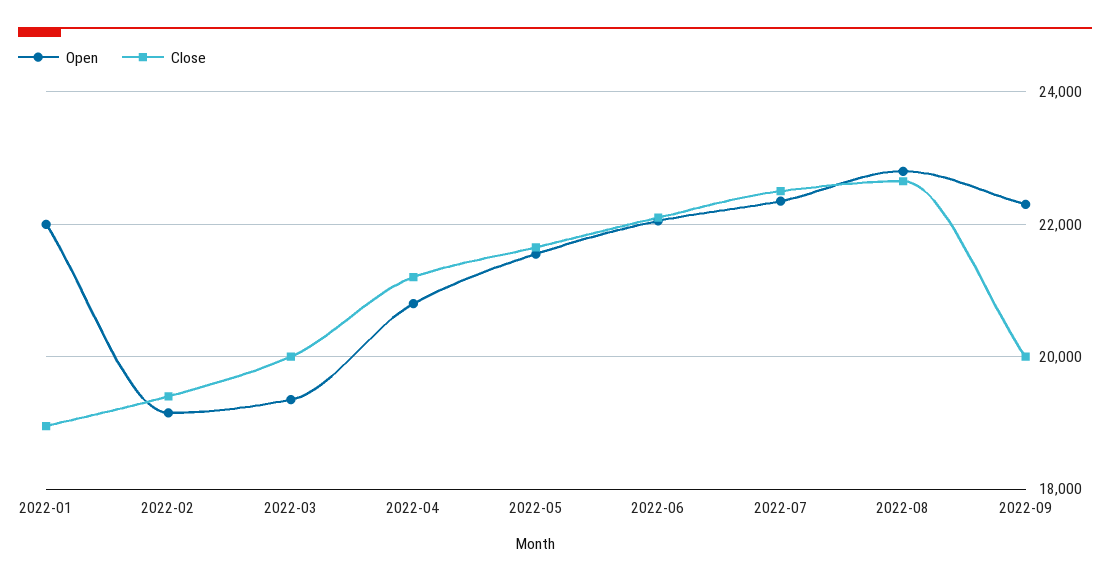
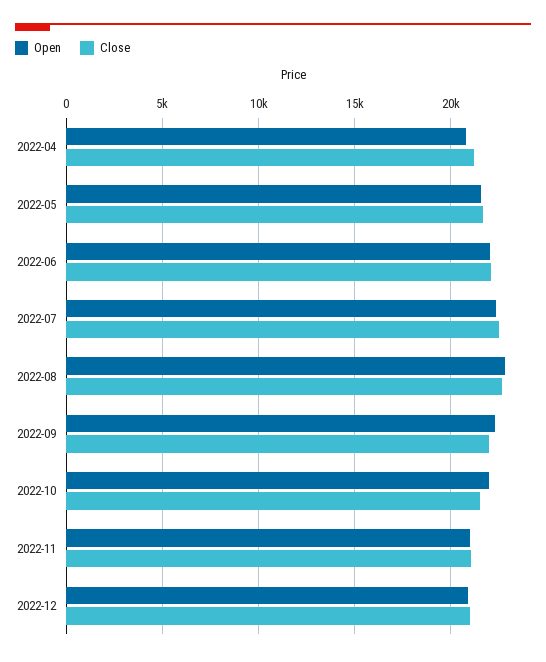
Open, 2022-01: 22000 -> none
Close, 2022-01: 19000 -> none
Open, 2022-02: 19200 -> none
Close, 2022-02: 19400 -> none
Open, 2022-03: 19400 -> none
Close, 2022-03: 20000 -> none
Close, 2022-09: 20000 -> 22000
Open, 2022-10: none -> 22000
Close, 2022-10: none -> 21500
Open, 2022-11: none -> 21000
Close, 2022-11: none -> 21000
Open, 2022-12: none -> 21000
Close, 2022-12: none -> 21000

